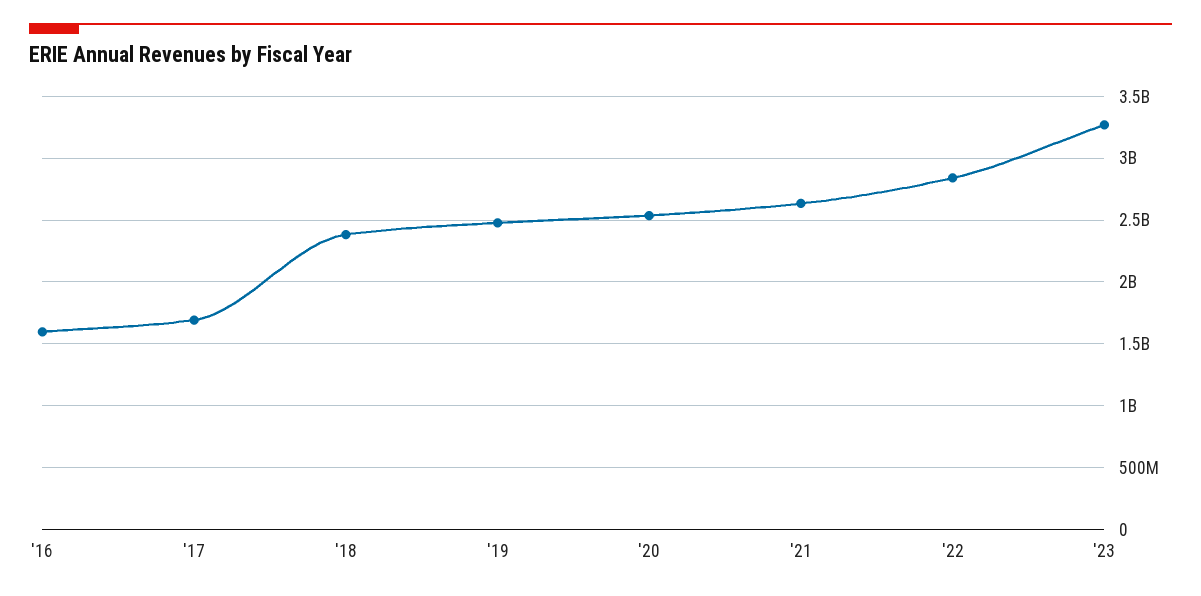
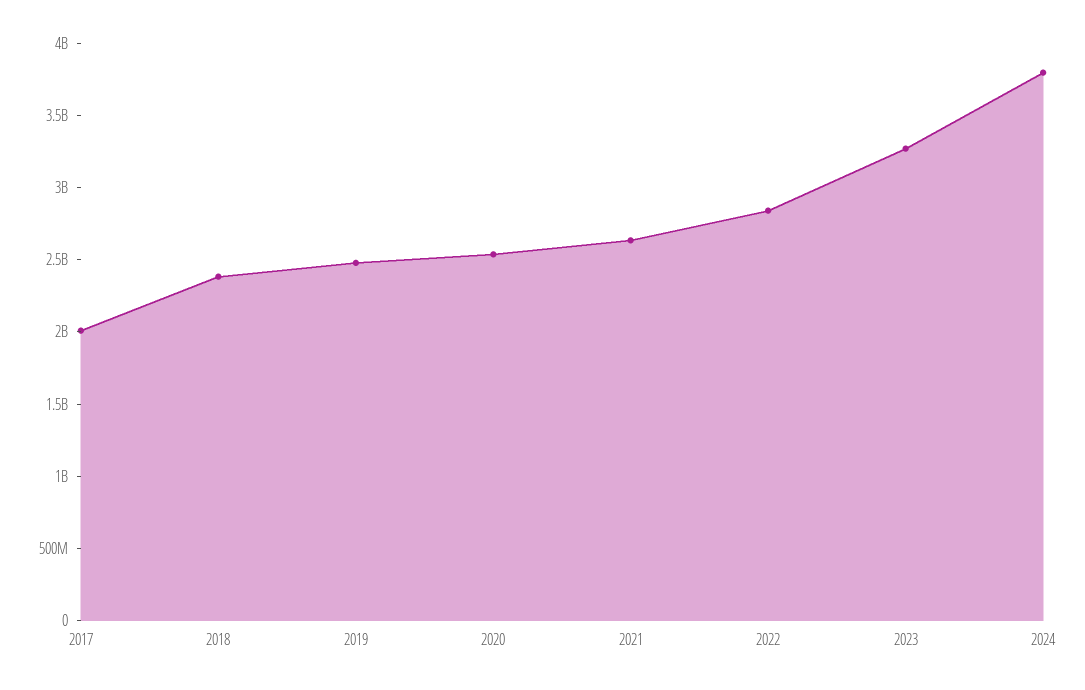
'16: 1600000000 -> none
'17: 1700000000 -> 2000000000
2024: none -> 3800000000

